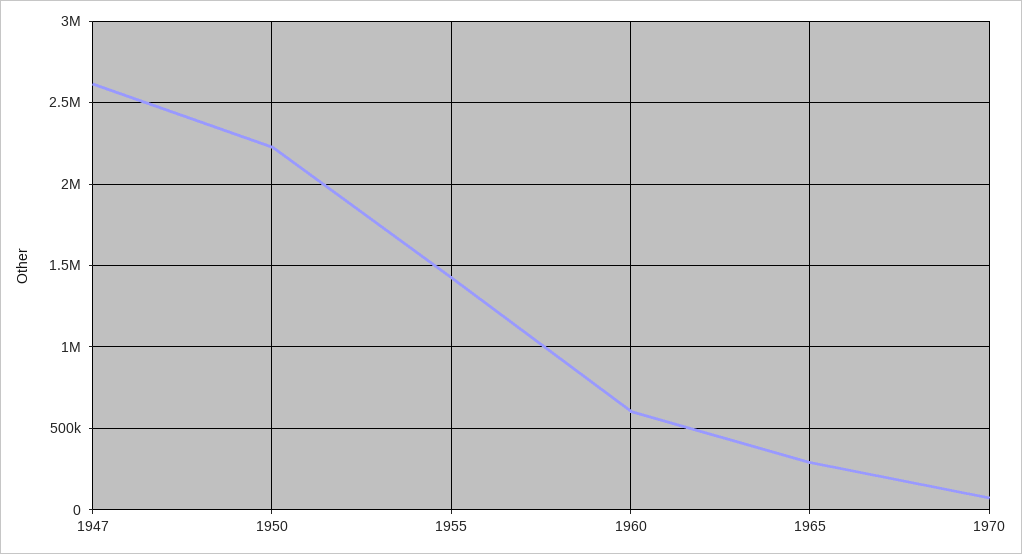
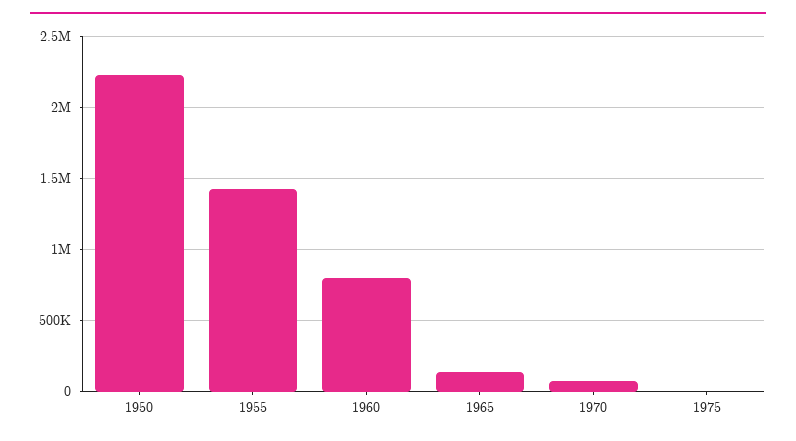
1947: 2600000 -> none
1960: 600000 -> 800000
1965: 300000 -> 150000
1975: none -> 0

